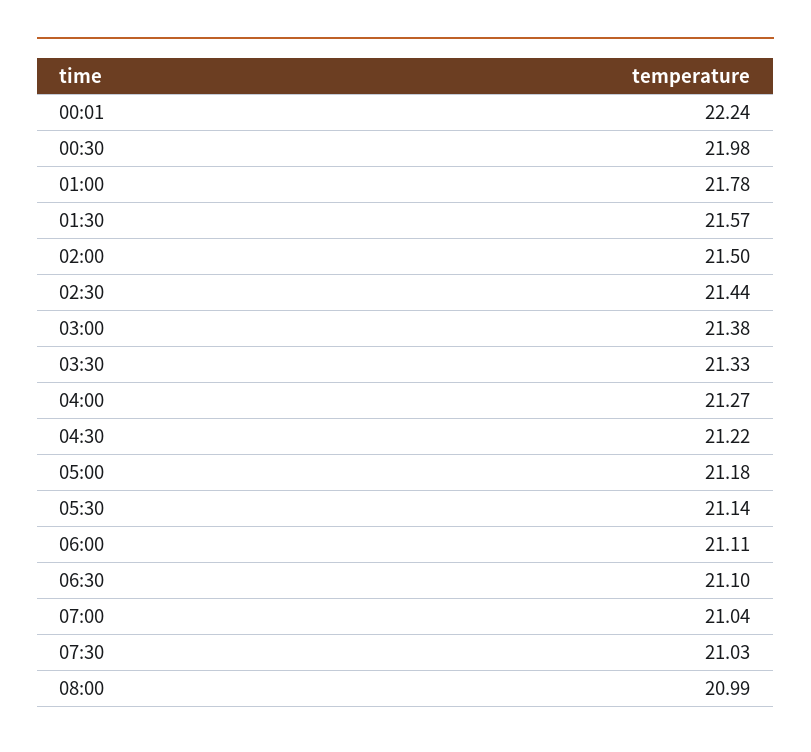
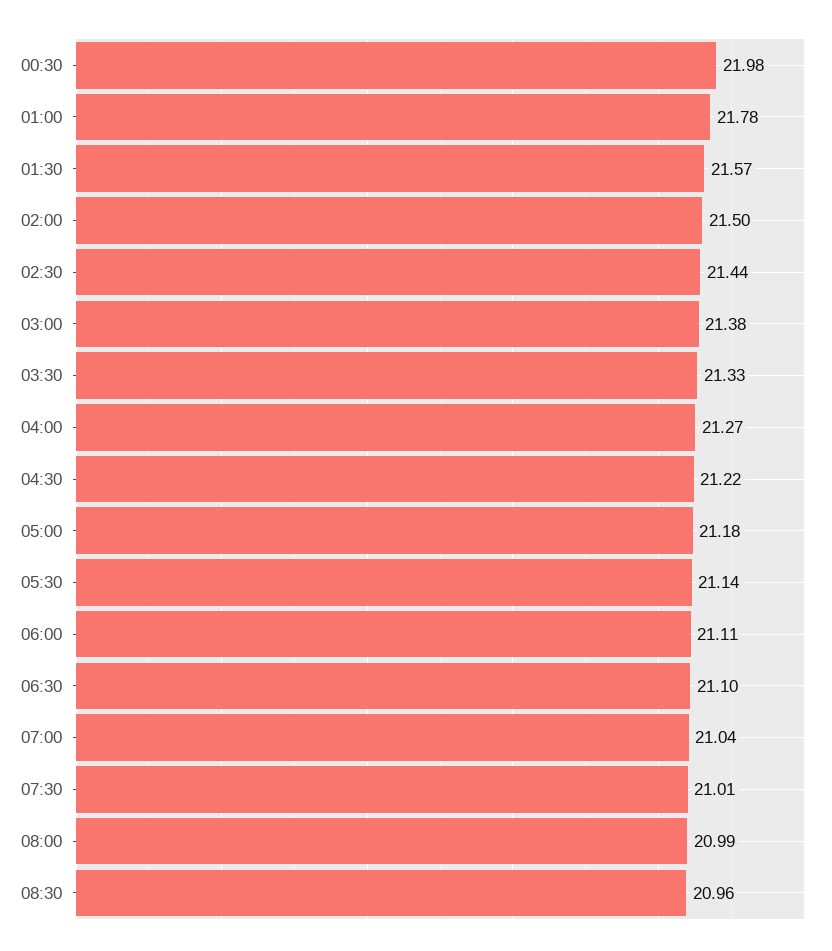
00:01: 22.24 -> none
07:30: 21.03 -> 21.01
08:30: none -> 20.96

